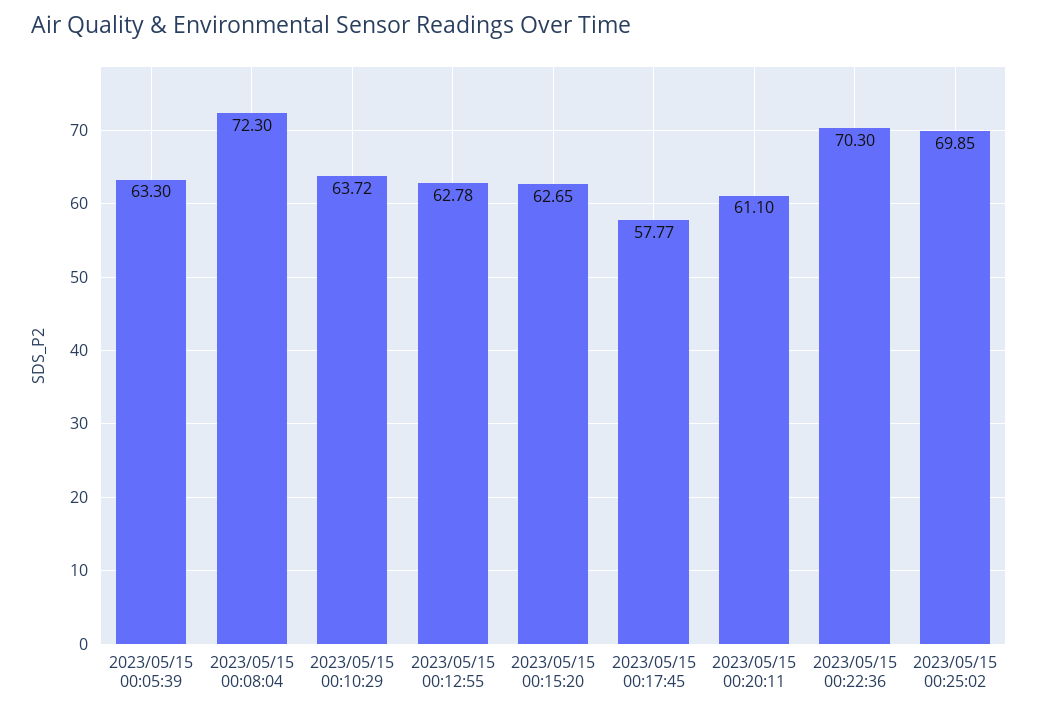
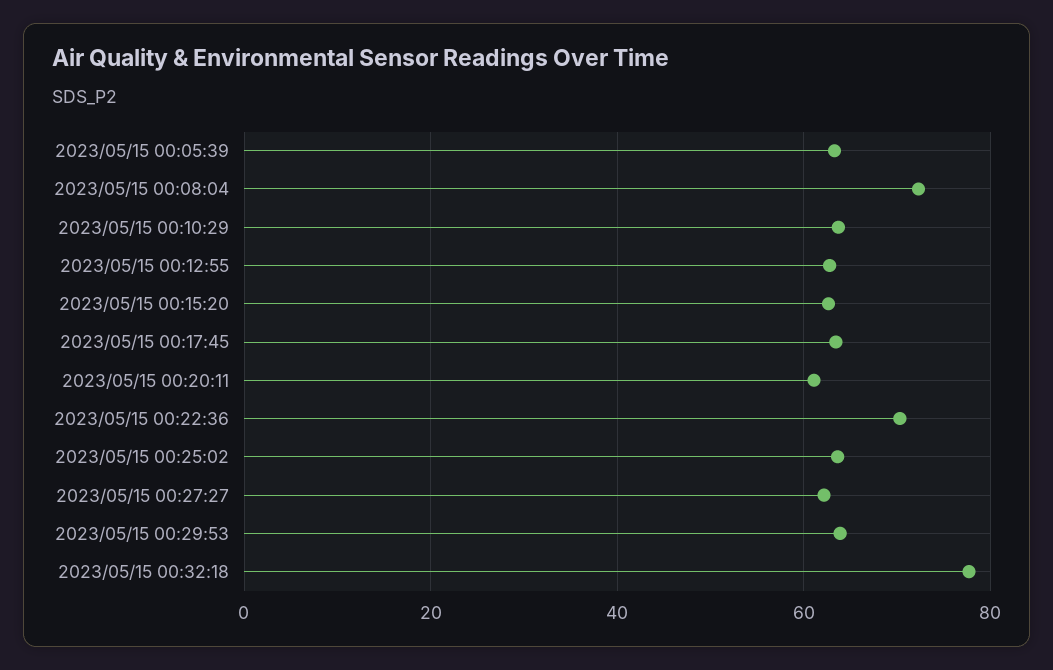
2023/05/15 00:17:45: 57.77 -> 64
2023/05/15 00:25:02: 69.85 -> 64
2023/05/15 00:27:27: none -> 62
2023/05/15 00:29:53: none -> 64
2023/05/15 00:32:18: none -> 78

